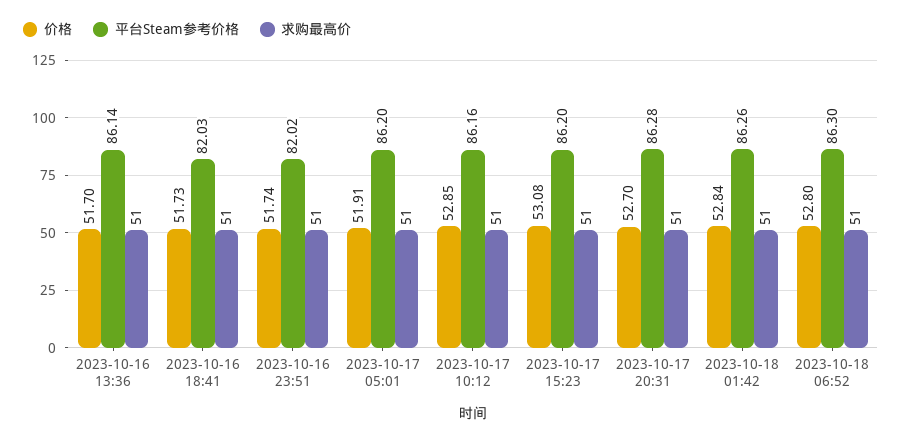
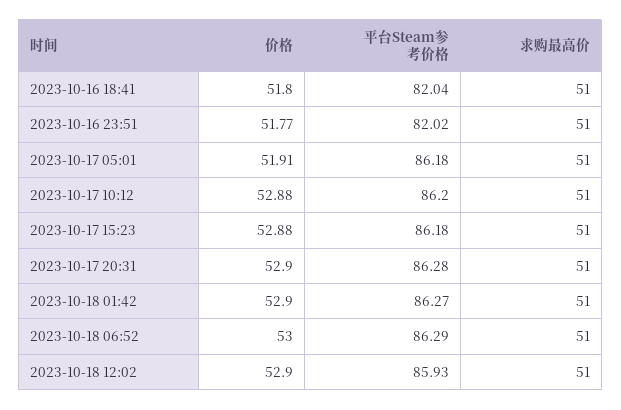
价格, 2023-10-16 13:36: 51.7 -> none
平台Steam参考价格, 2023-10-16 13:36: 86.14 -> none
求购最高价, 2023-10-16 13:36: 51 -> none
价格, 2023-10-16 18:41: 51.73 -> 51.8
平台Steam参考价格, 2023-10-16 18:41: 82.03 -> 82.04
价格, 2023-10-16 23:51: 51.74 -> 51.77
平台Steam参考价格, 2023-10-17 05:01: 86.2 -> 86.18
价格, 2023-10-17 10:12: 52.85 -> 52.88
平台Steam参考价格, 2023-10-17 10:12: 86.16 -> 86.2
价格, 2023-10-17 15:23: 53.08 -> 52.88
平台Steam参考价格, 2023-10-17 15:23: 86.2 -> 86.18
价格, 2023-10-17 20:31: 52.7 -> 52.9
价格, 2023-10-18 01:42: 52.84 -> 52.9
平台Steam参考价格, 2023-10-18 01:42: 86.26 -> 86.27
价格, 2023-10-18 06:52: 52.8 -> 53
平台Steam参考价格, 2023-10-18 06:52: 86.3 -> 86.29
价格, 2023-10-18 12:02: none -> 52.9
平台Steam参考价格, 2023-10-18 12:02: none -> 85.93
求购最高价, 2023-10-18 12:02: none -> 51

